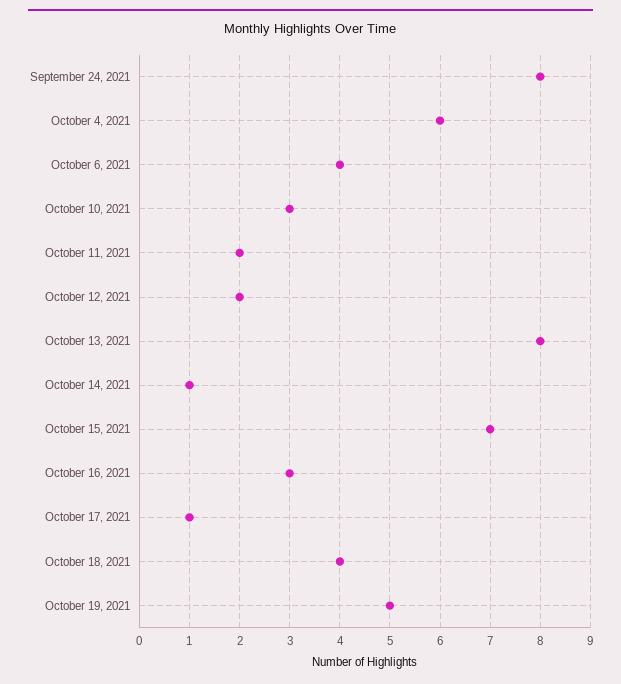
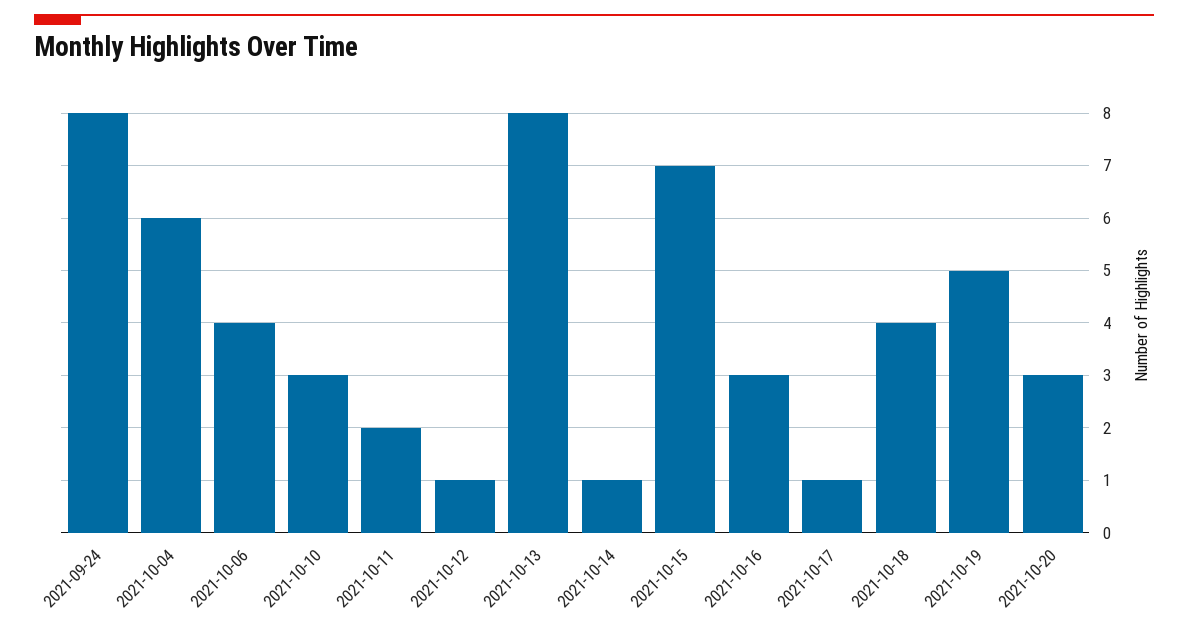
October 12, 2021: 2 -> 1
2021-10-20: none -> 3

